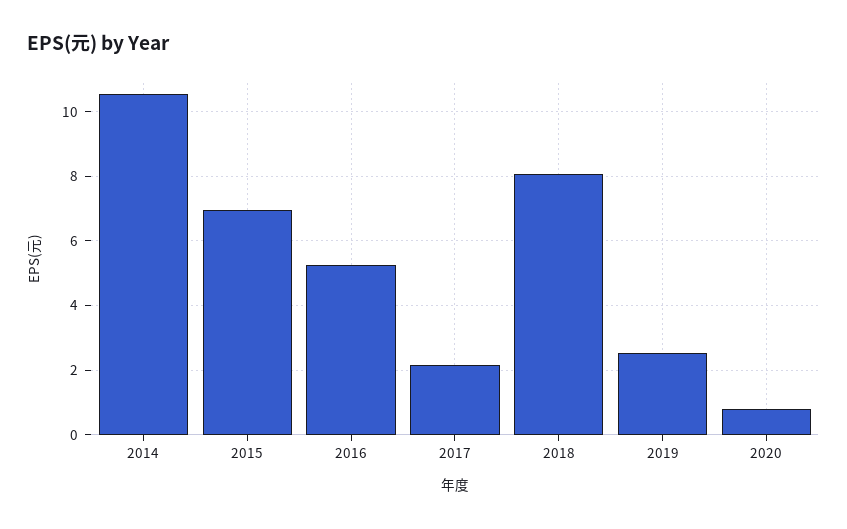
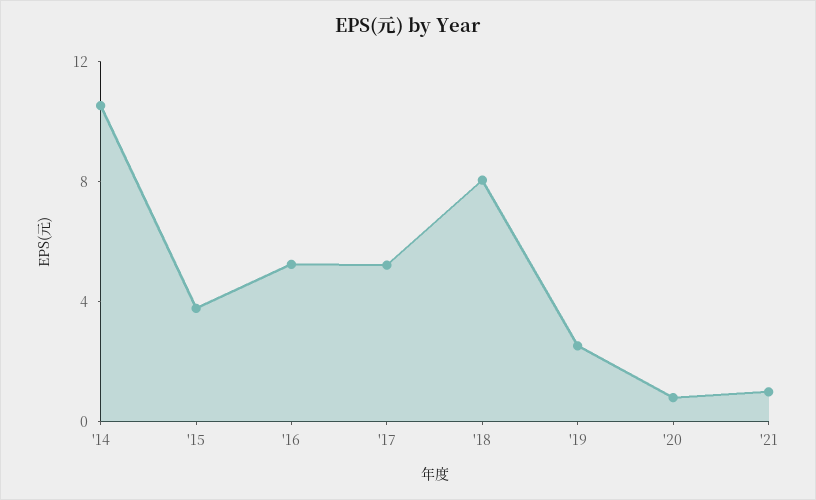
2015: 7 -> 4
2017: 2.2 -> 5
'21: none -> 1

